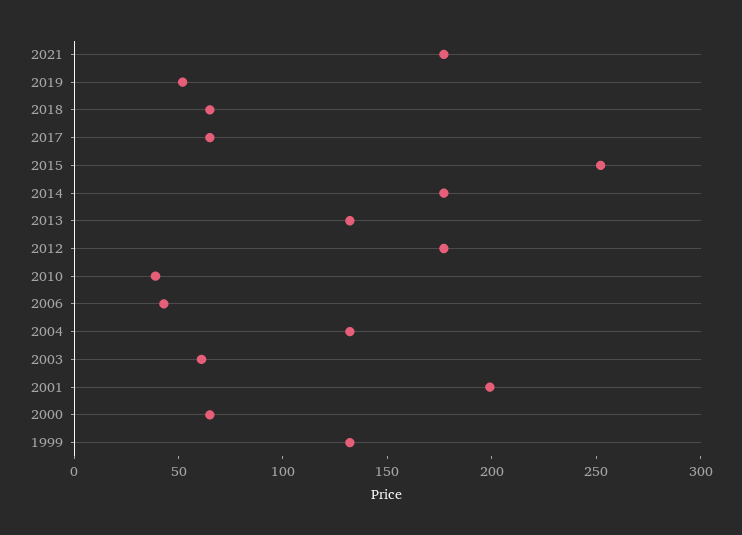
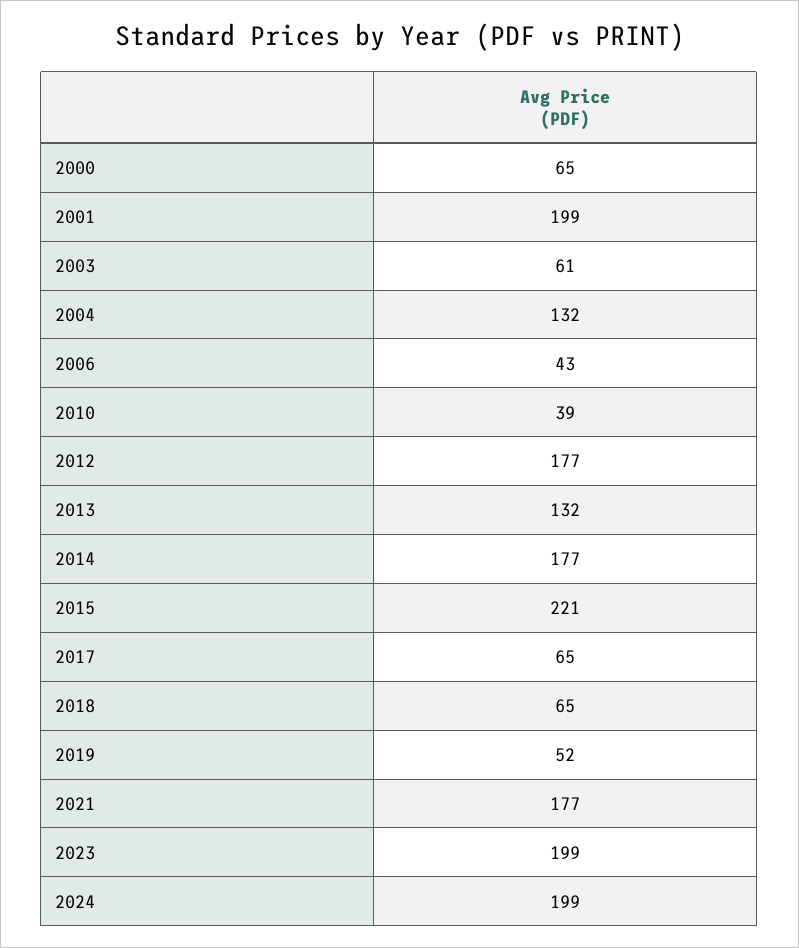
2015: 250 -> 221
1999: 130 -> none
2023: none -> 199
2024: none -> 199

